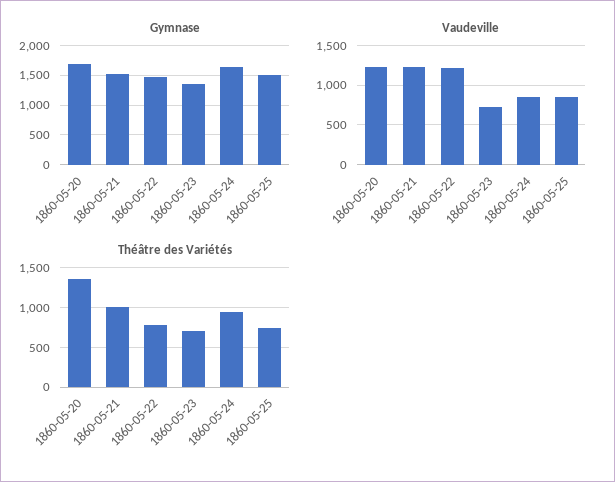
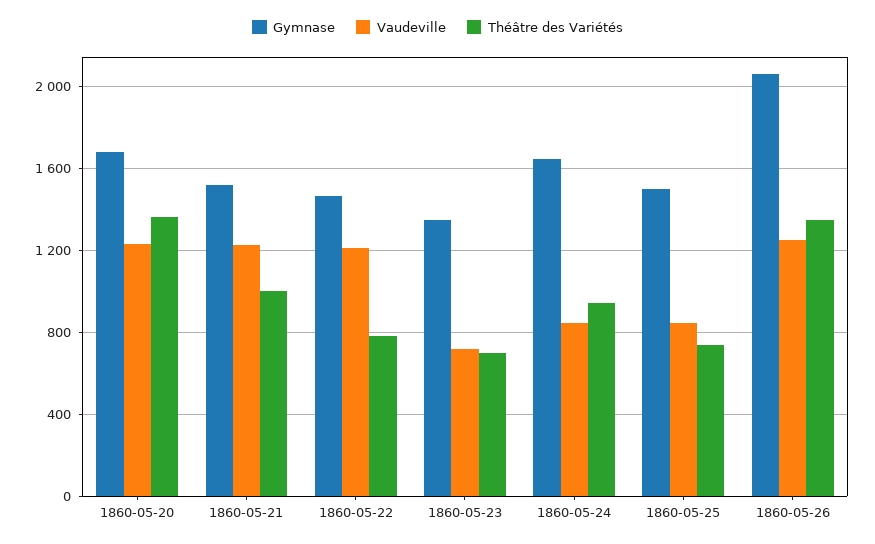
Gymnase, 1860-05-26: none -> 2050
Vaudeville, 1860-05-26: none -> 1250
Théâtre des Variétés, 1860-05-26: none -> 1350

